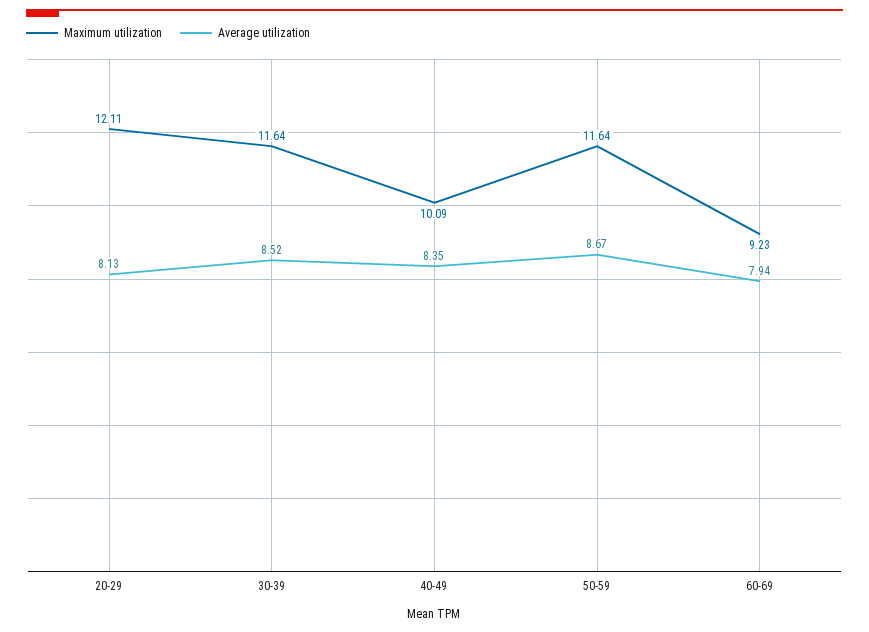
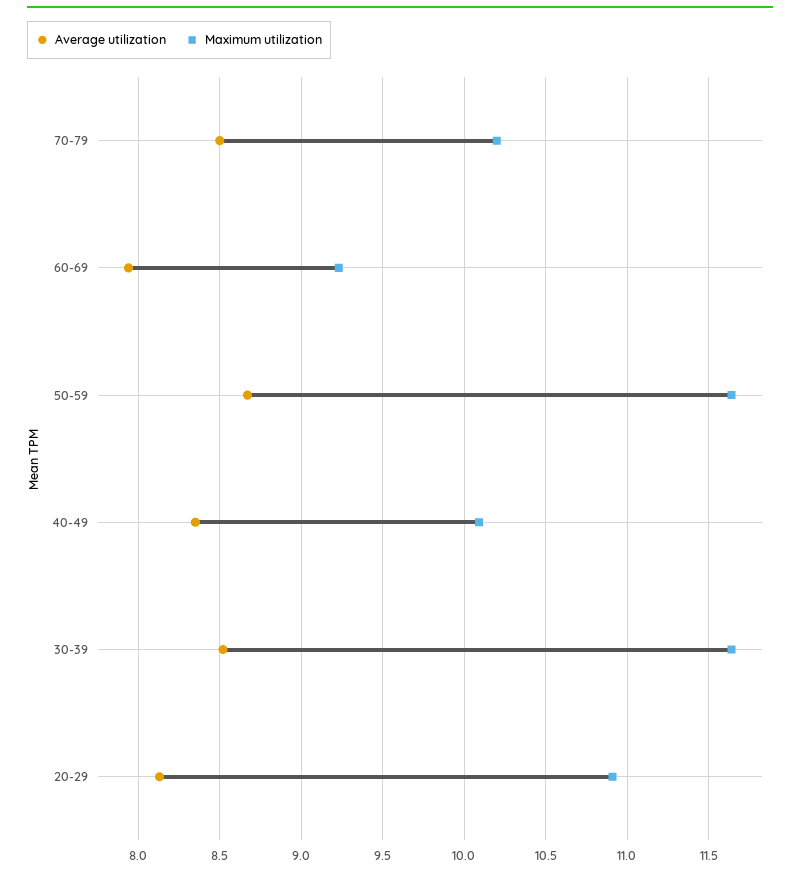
Maximum utilization, 20-29: 12.11 -> 10.9
Average utilization, 70-79: none -> 8.5
Maximum utilization, 70-79: none -> 10.2

